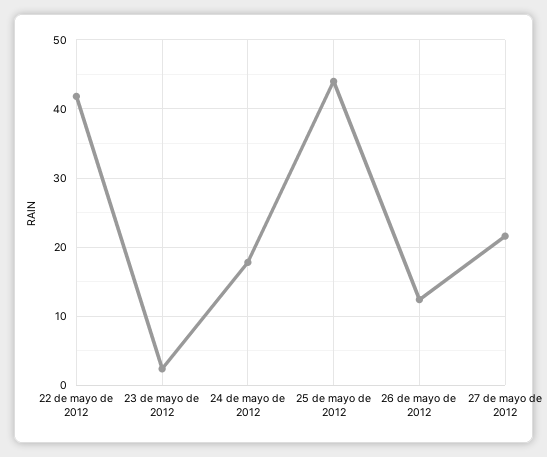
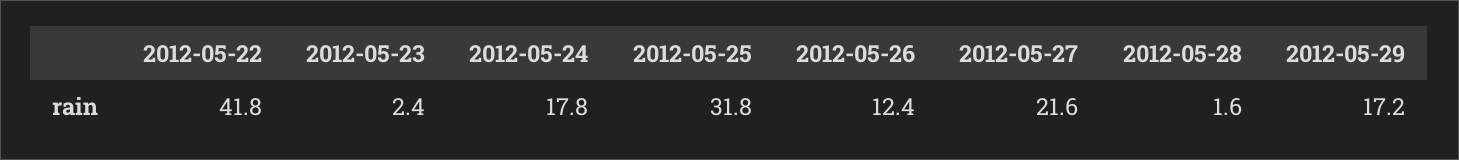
25 de mayo de 2012: 44 -> 31.8
2012-05-28: none -> 1.6
2012-05-29: none -> 17.2

